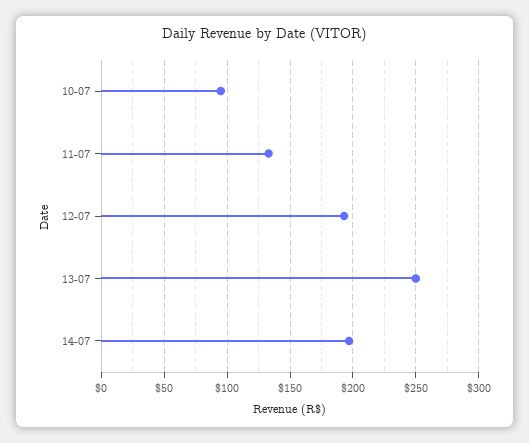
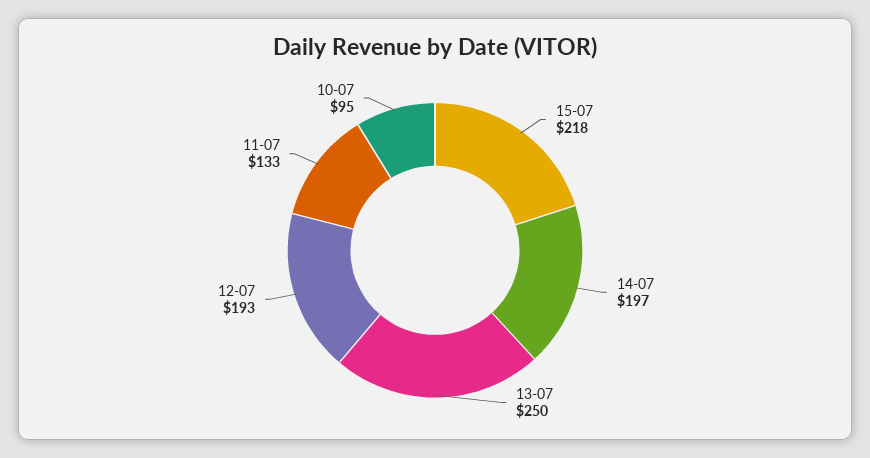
15-07: none -> 218

